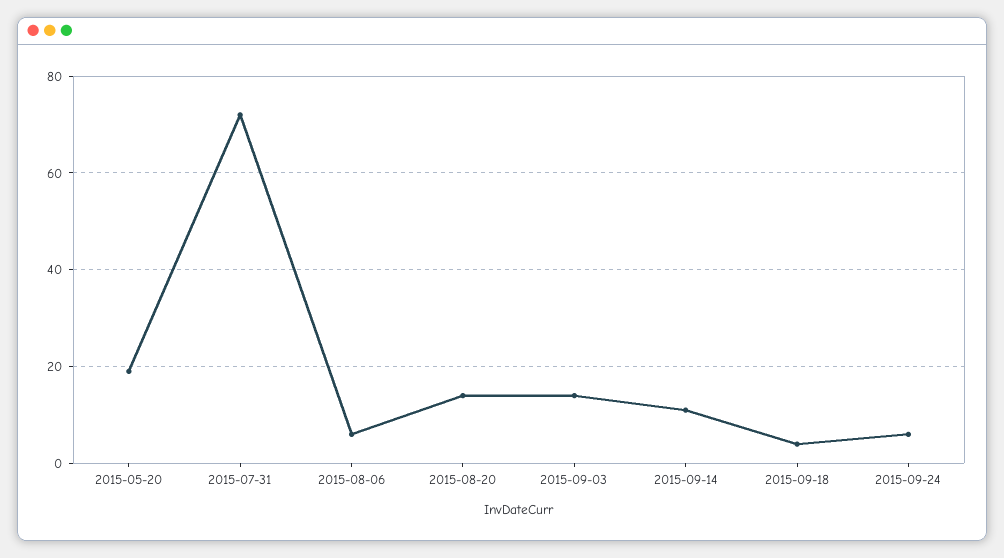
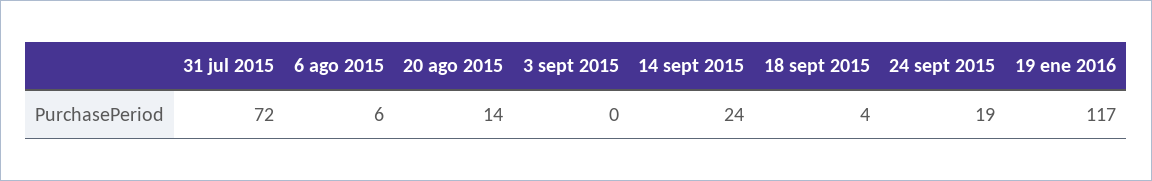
2015-05-20: 20 -> none
2015-09-03: 15 -> 0
2015-09-14: 10 -> 24
2015-09-24: 5 -> 19
19 ene 2016: none -> 117

